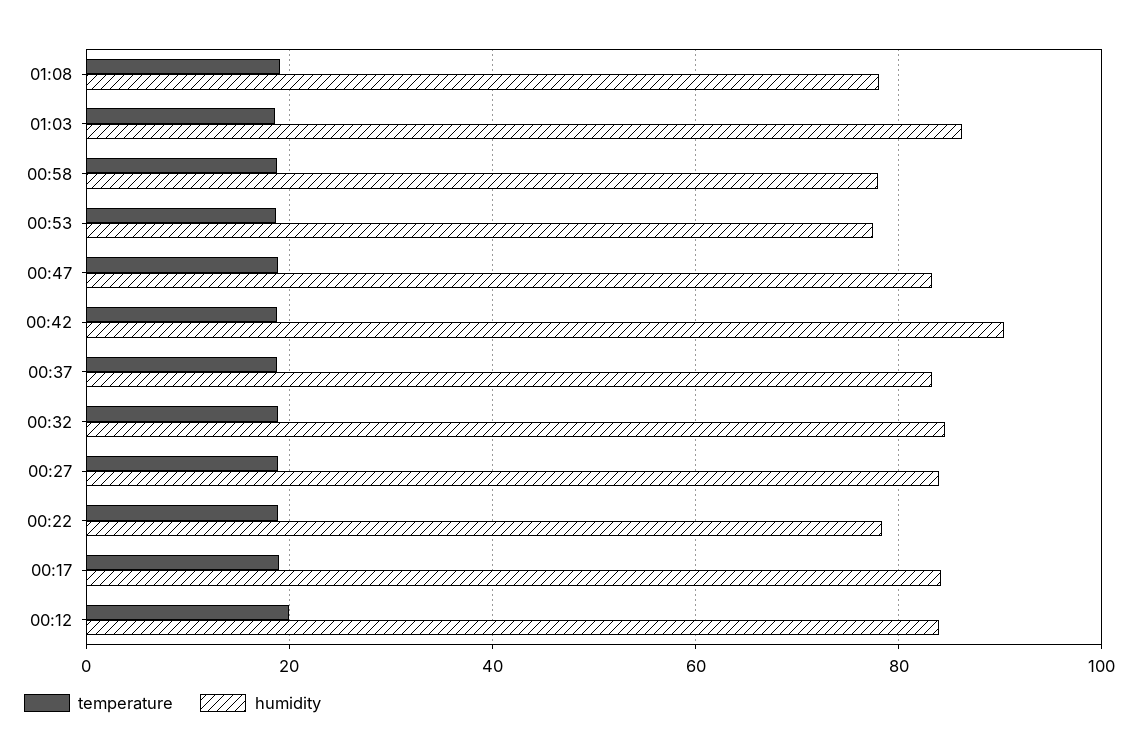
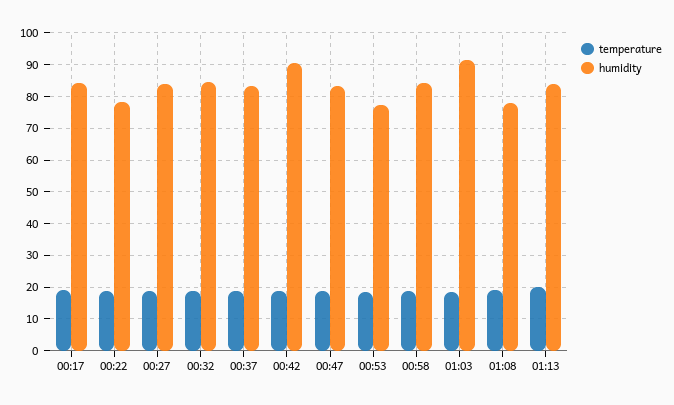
humidity, 01:03: 86 -> 92
humidity, 00:58: 78 -> 84
temperature, 00:12: 20 -> none
humidity, 00:12: 84 -> none
temperature, 01:13: none -> 20
humidity, 01:13: none -> 84

